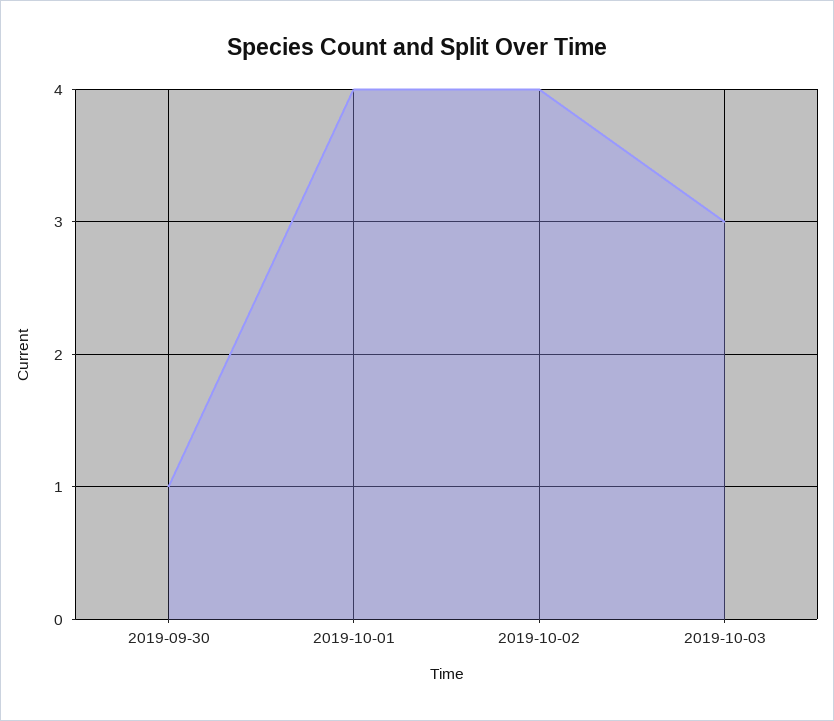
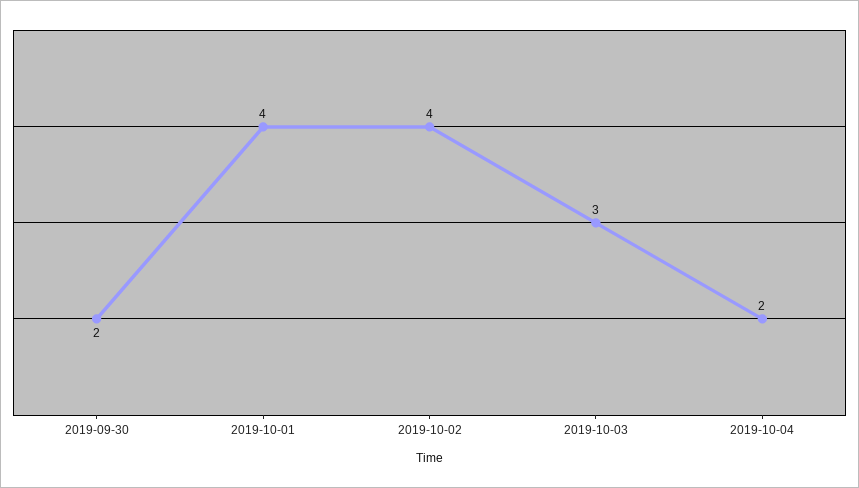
2019-09-30: 1 -> 2
2019-10-04: none -> 2

